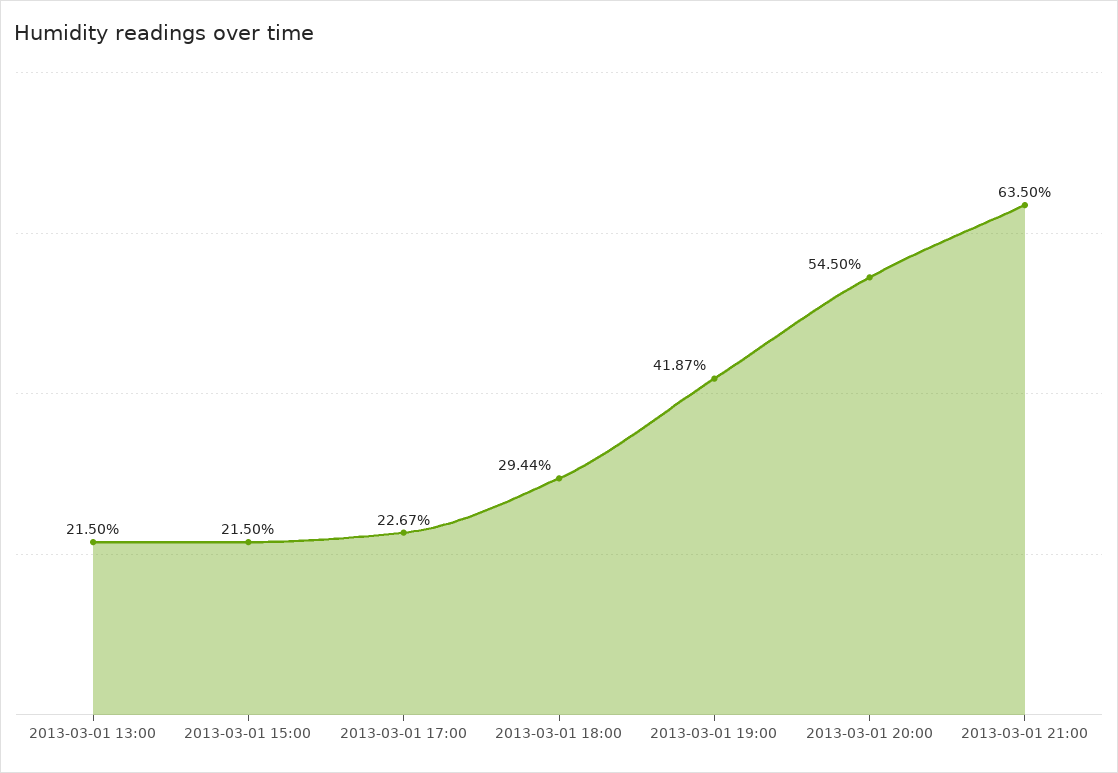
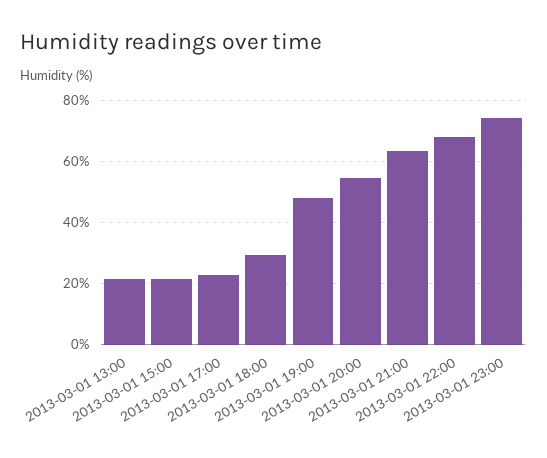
2013-03-01 19:00: 41.87 -> 48
2013-03-01 22:00: none -> 68
2013-03-01 23:00: none -> 74

